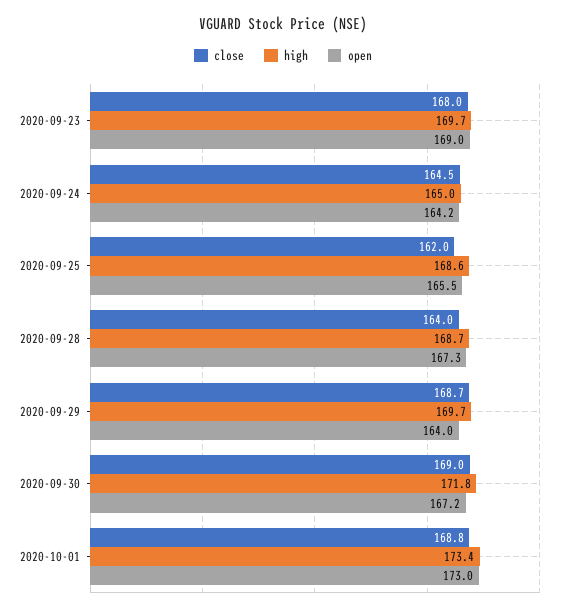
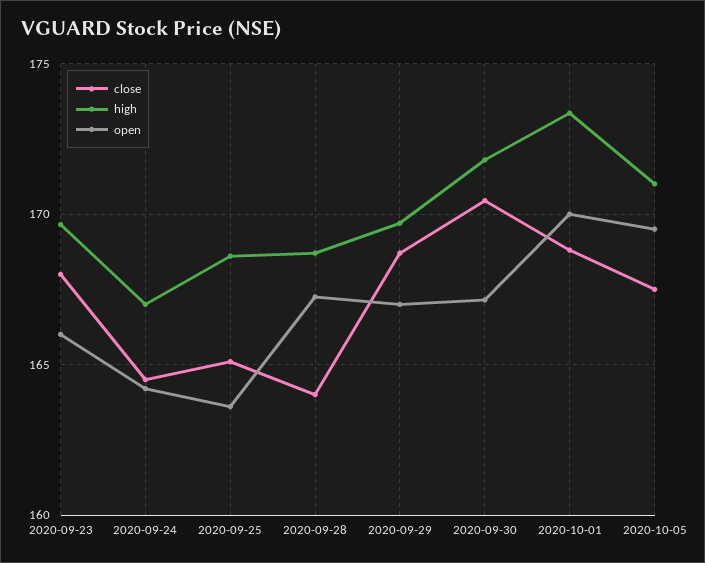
open, 2020-09-23: 169 -> 166
high, 2020-09-24: 165 -> 167
close, 2020-09-25: 162 -> 165
open, 2020-09-25: 165.5 -> 163.5
open, 2020-09-29: 164 -> 167
close, 2020-09-30: 169 -> 170.5
open, 2020-10-01: 173 -> 170
close, 2020-10-05: none -> 167.5
high, 2020-10-05: none -> 171
open, 2020-10-05: none -> 169.5

